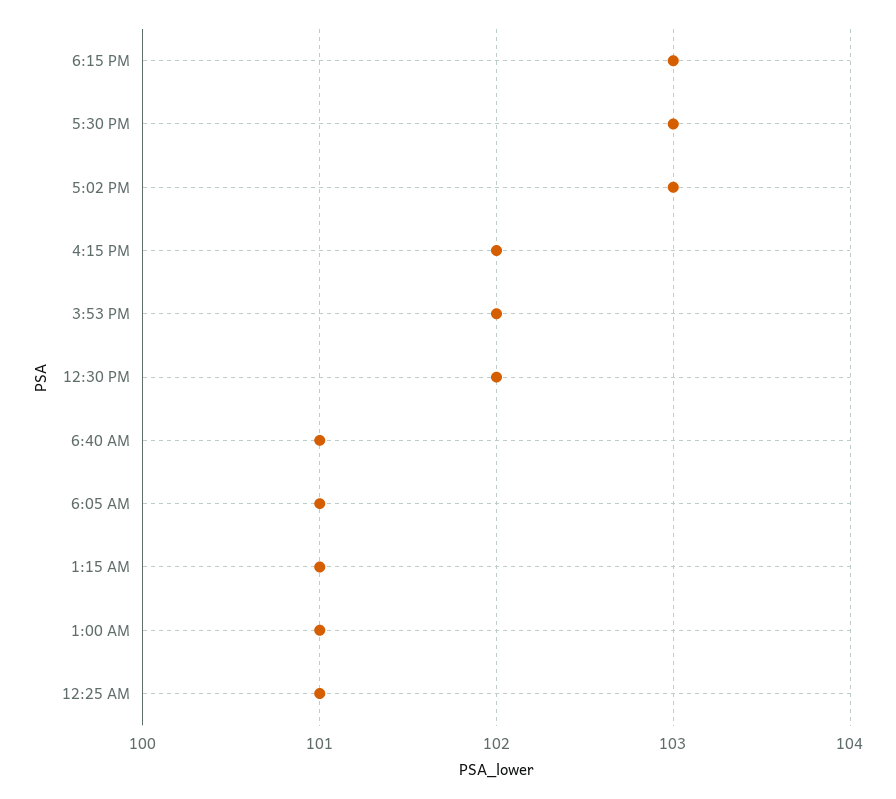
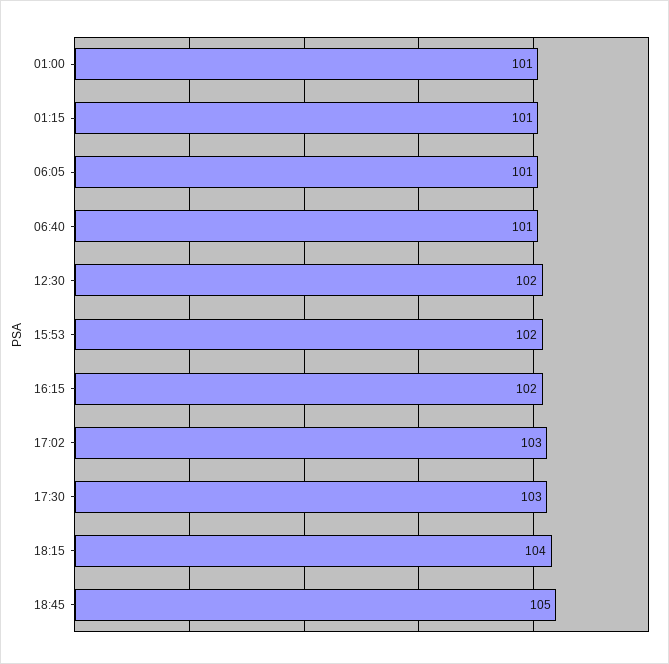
6:15 PM: 103 -> 104
12:25 AM: 101 -> none
18:45: none -> 105

